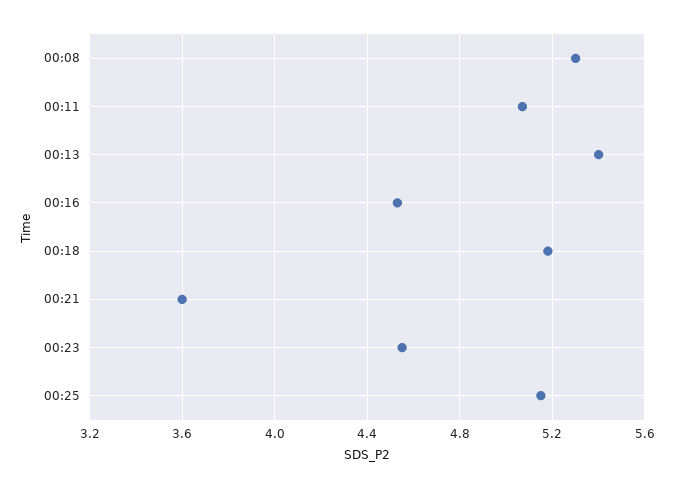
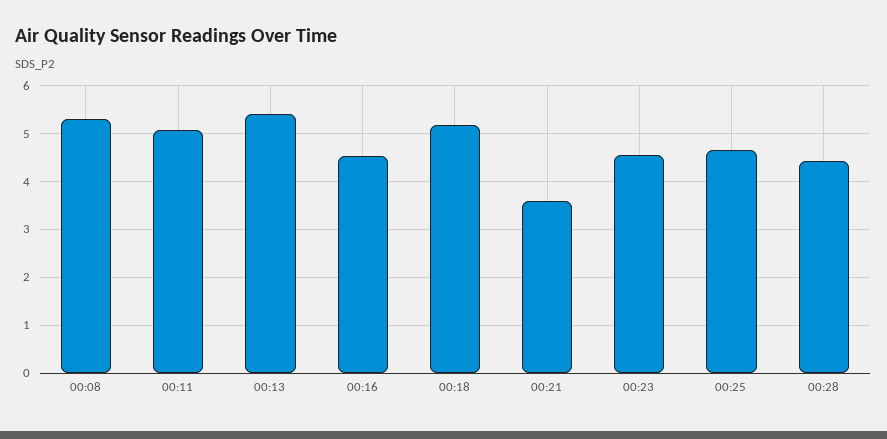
00:25: 5.15 -> 4.6
00:28: none -> 4.4

